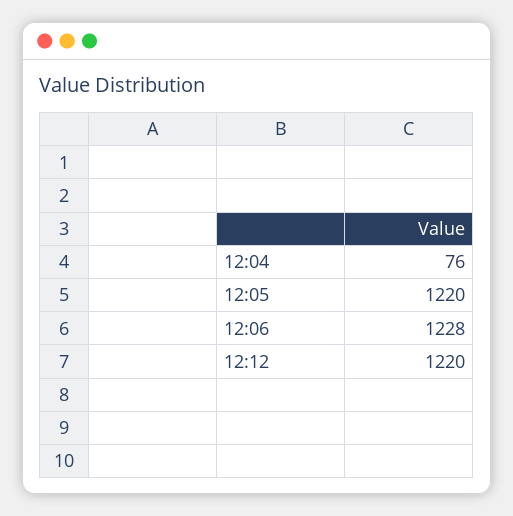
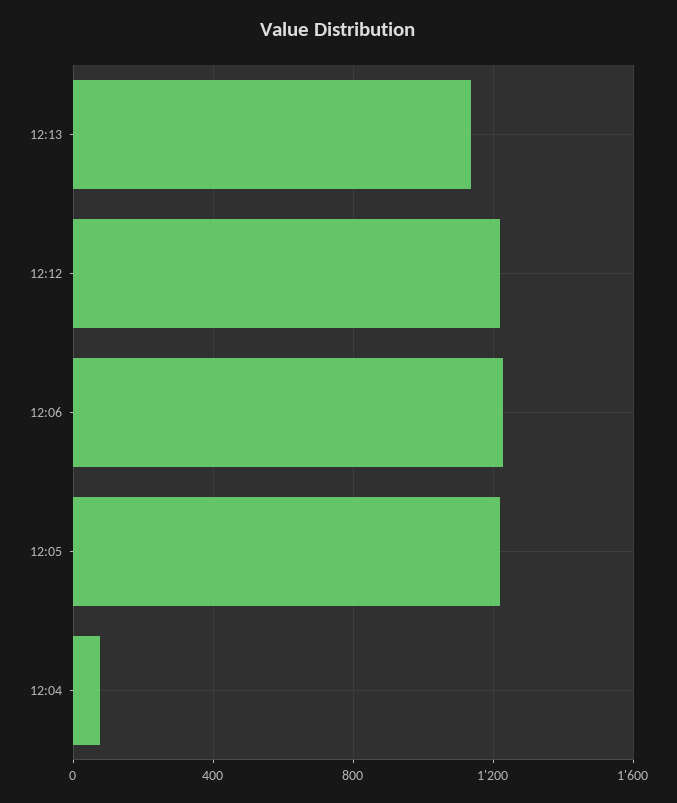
12:13: none -> 1150

